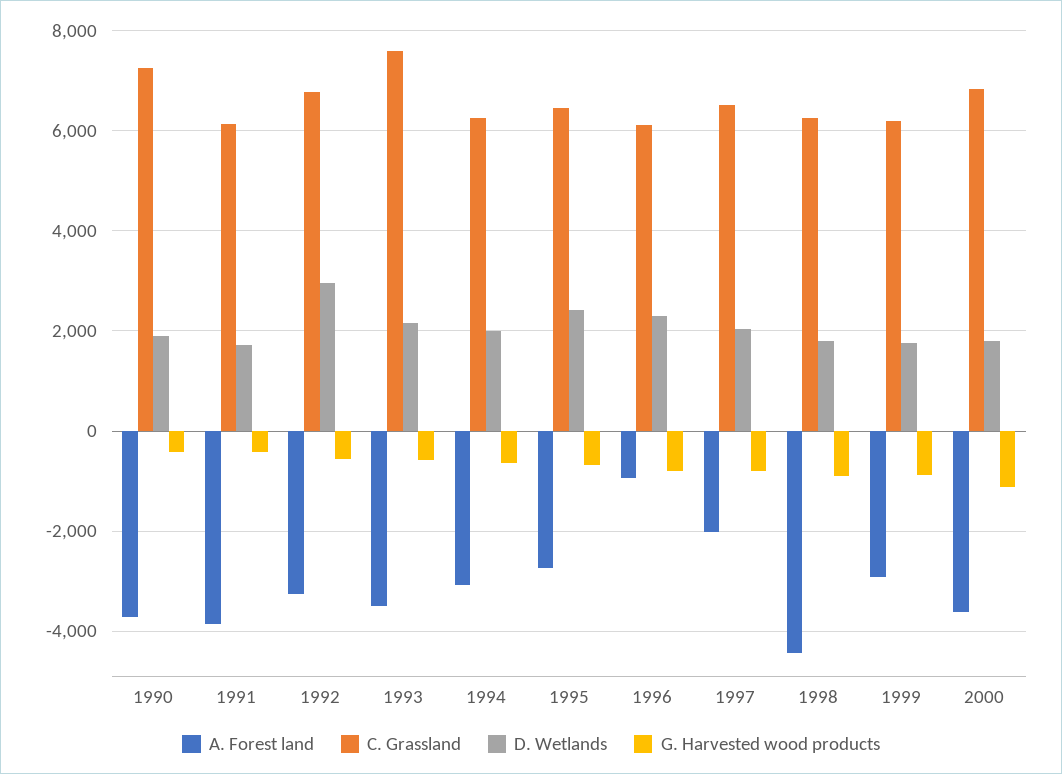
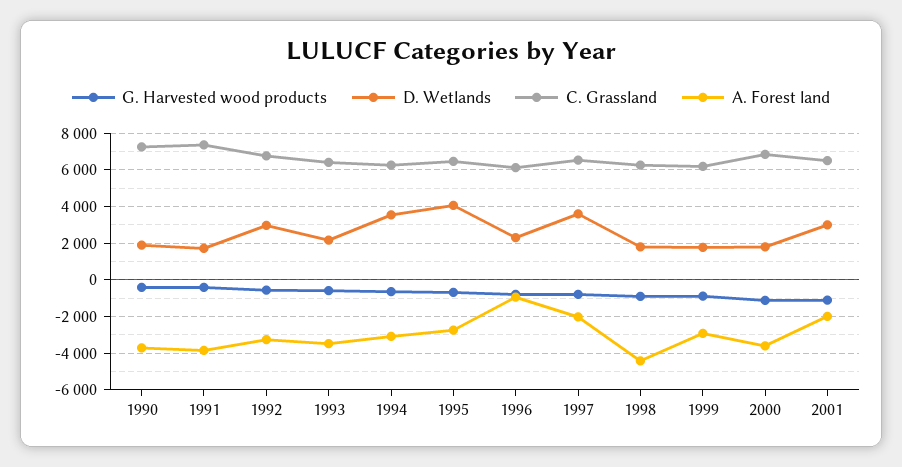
C. Grassland, 1991: 6200 -> 7500
C. Grassland, 1993: 7600 -> 6500
D. Wetlands, 1994: 2000 -> 3500
D. Wetlands, 1995: 2400 -> 4000
D. Wetlands, 1997: 2000 -> 3500
G. Harvested wood products, 2001: none -> -1000
D. Wetlands, 2001: none -> 3000
C. Grassland, 2001: none -> 6500
A. Forest land, 2001: none -> -2000

